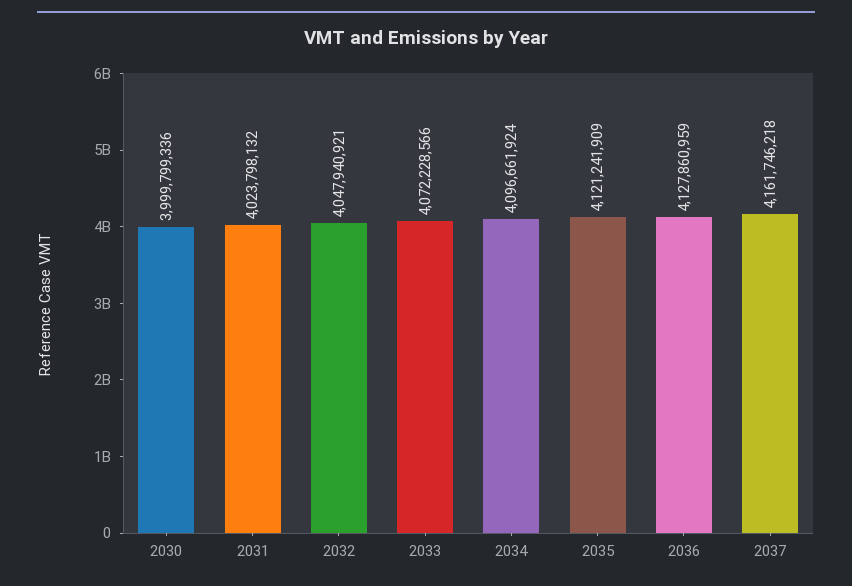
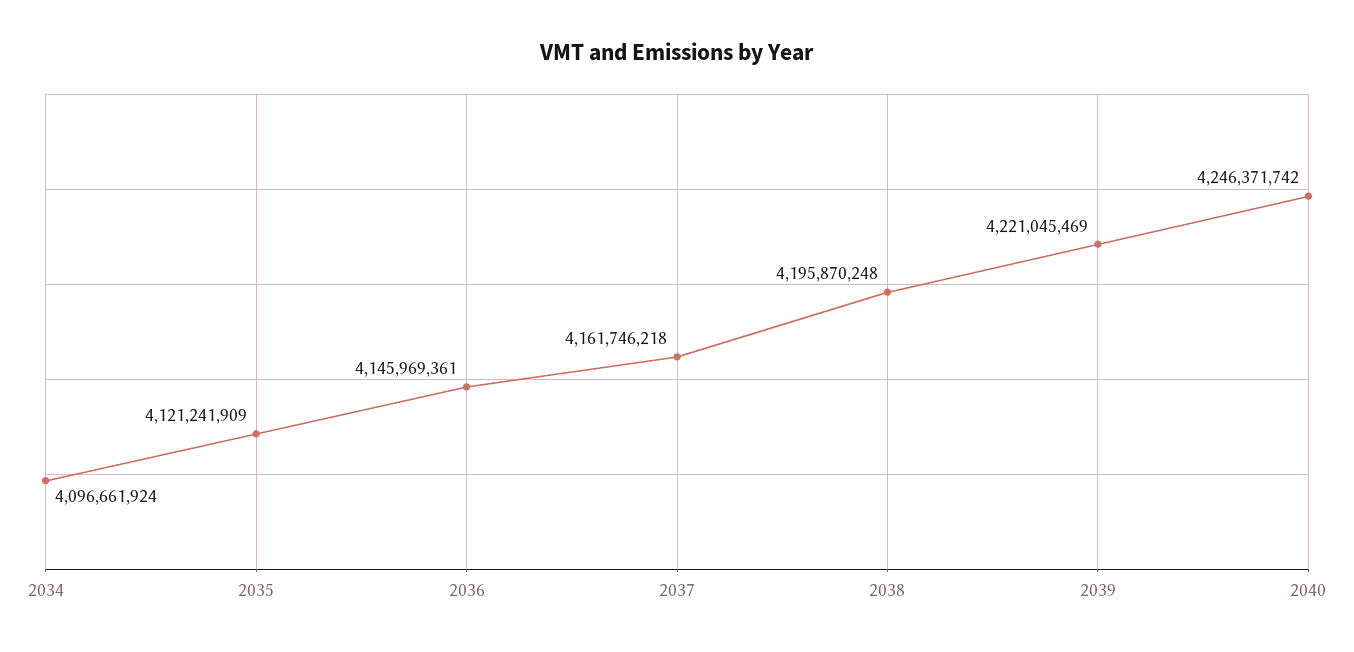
2030: 3999799336 -> none
2031: 4023798132 -> none
2032: 4047940921 -> none
2033: 4072228566 -> none
2036: 4127860959 -> 4145969361
2038: none -> 4195870248
2039: none -> 4221045469
2040: none -> 4246371742

